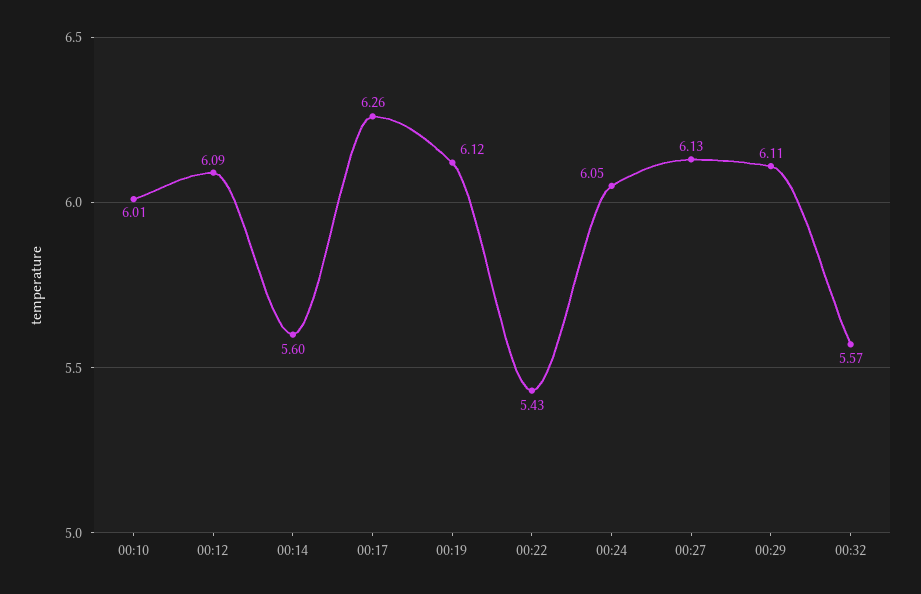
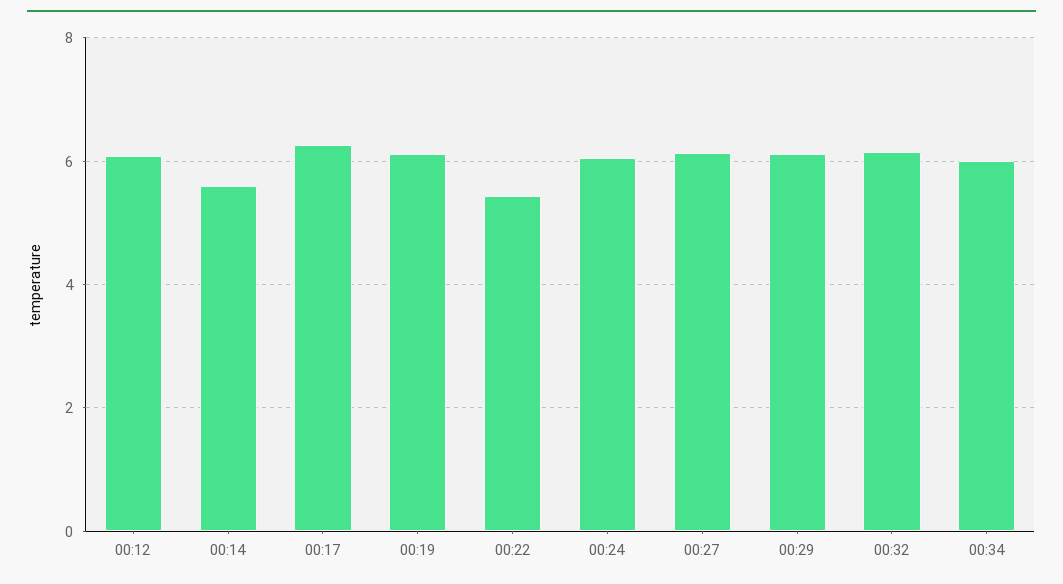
00:10: 6.01 -> none
00:32: 5.57 -> 6.2
00:34: none -> 6

